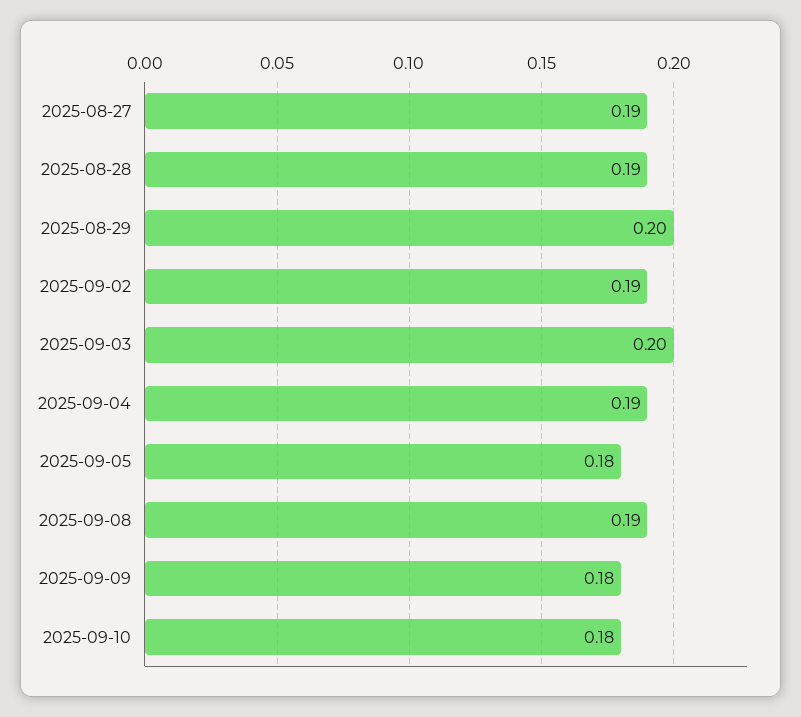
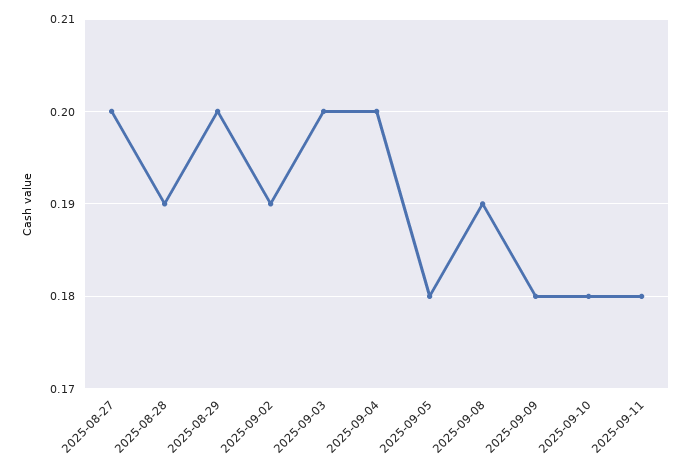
2025-08-27: 0.19 -> 0.2
2025-09-04: 0.19 -> 0.2
2025-09-11: none -> 0.18

